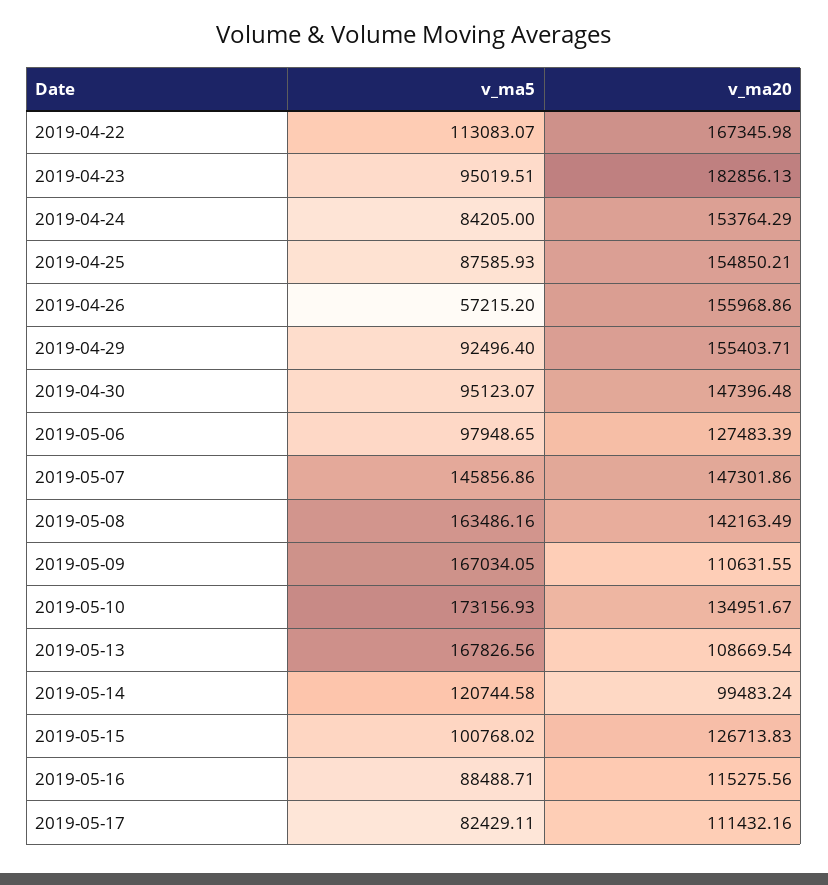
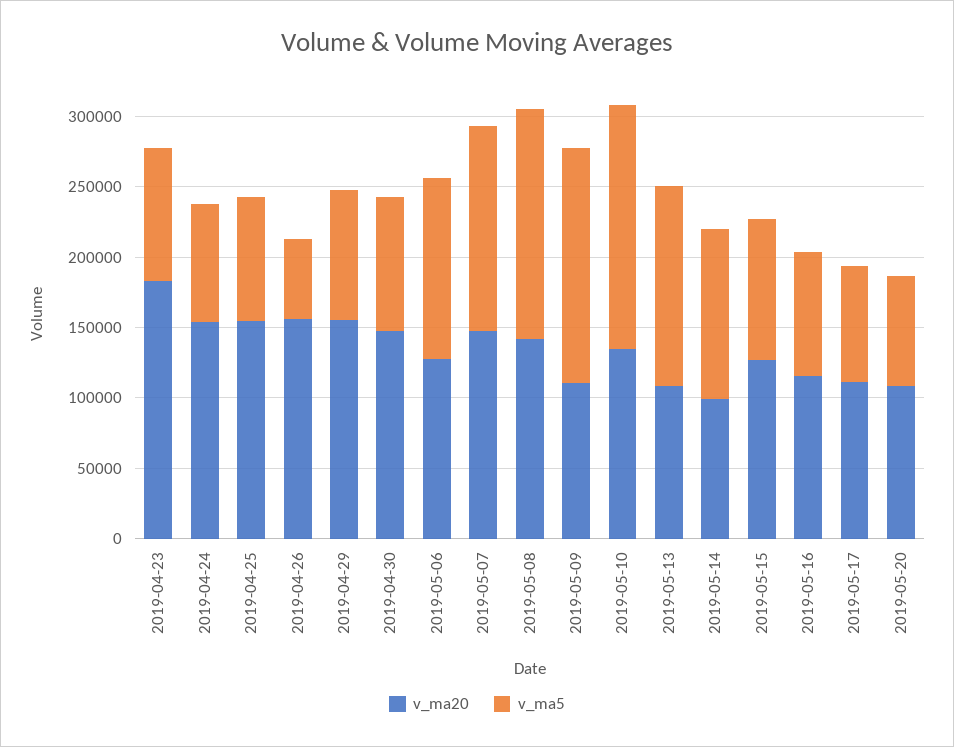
v_ma5, 2019-04-22: 113083.07 -> none
v_ma20, 2019-04-22: 167345.98 -> none
v_ma5, 2019-05-06: 97948.65 -> 130000
v_ma5, 2019-05-13: 167826.56 -> 140000
v_ma20, 2019-05-20: none -> 110000
v_ma5, 2019-05-20: none -> 80000

